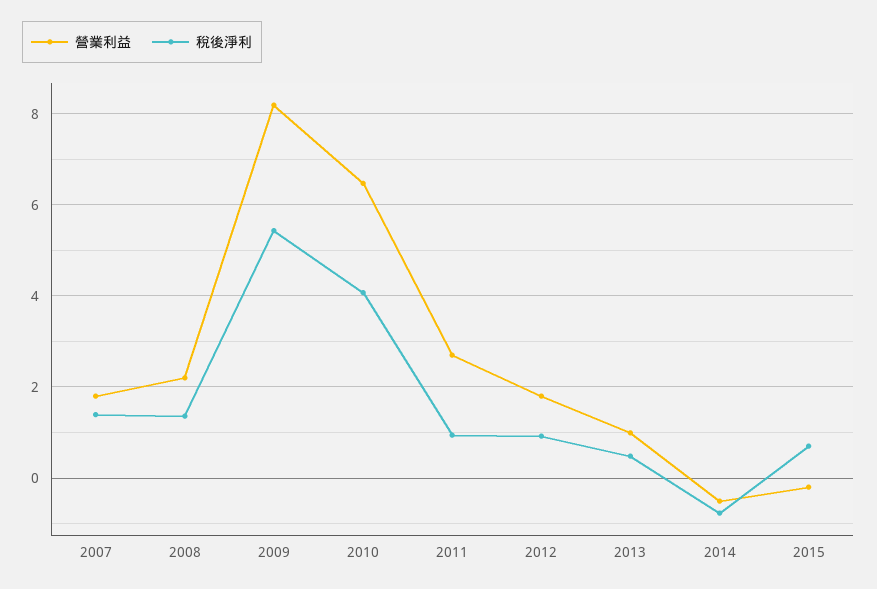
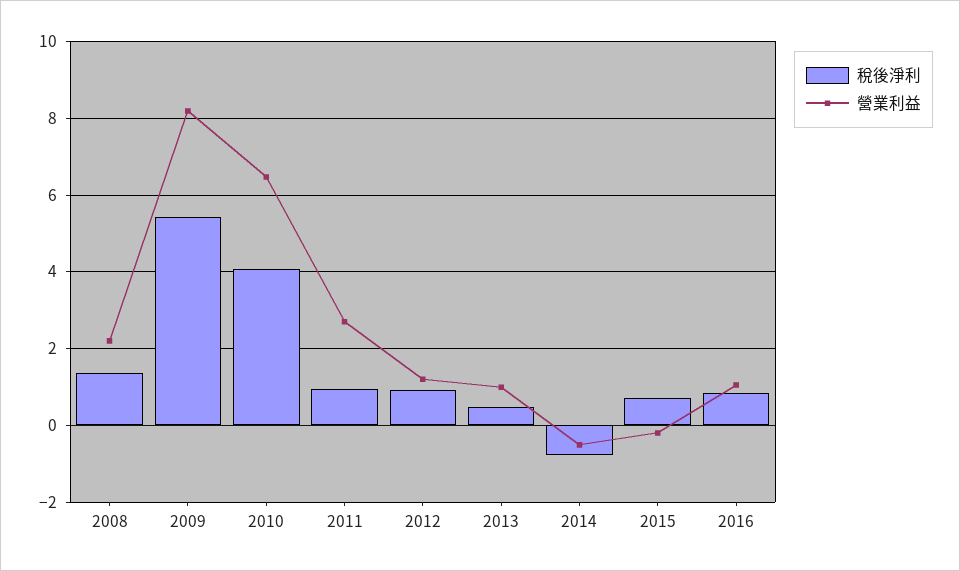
營業利益, 2007: 1.8 -> none
稅後淨利, 2007: 1.4 -> none
營業利益, 2012: 1.8 -> 1.2
稅後淨利, 2016: none -> 0.8
營業利益, 2016: none -> 1

